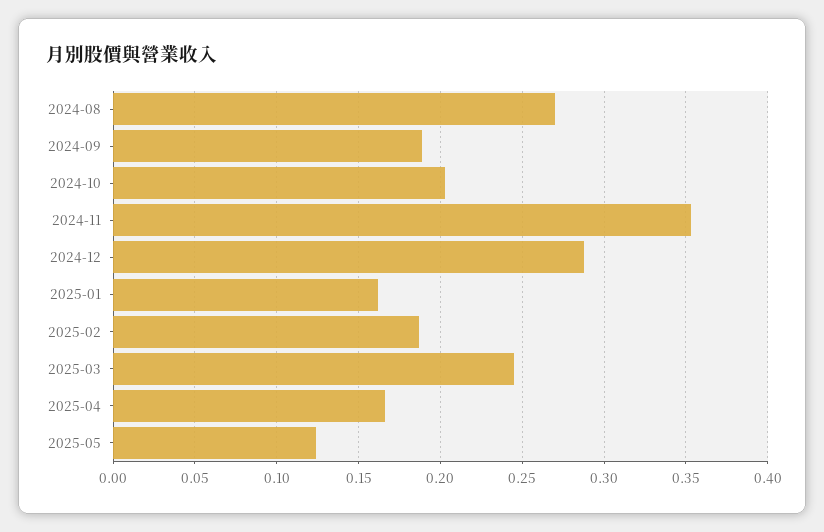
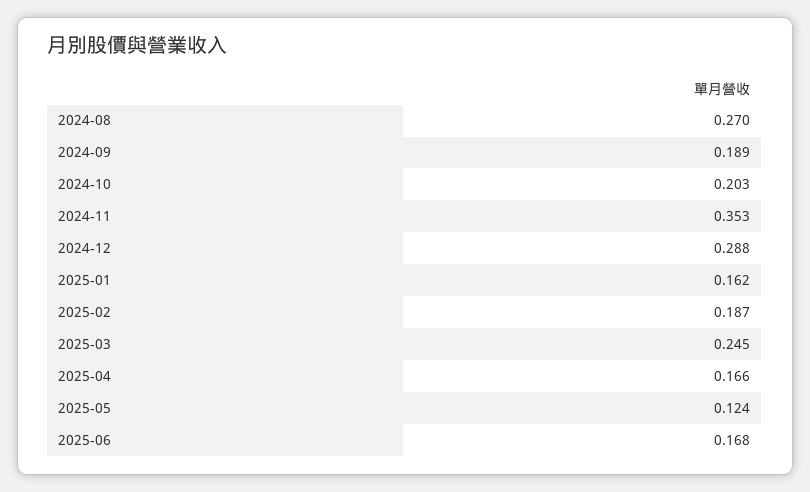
2025-06: none -> 0.168

